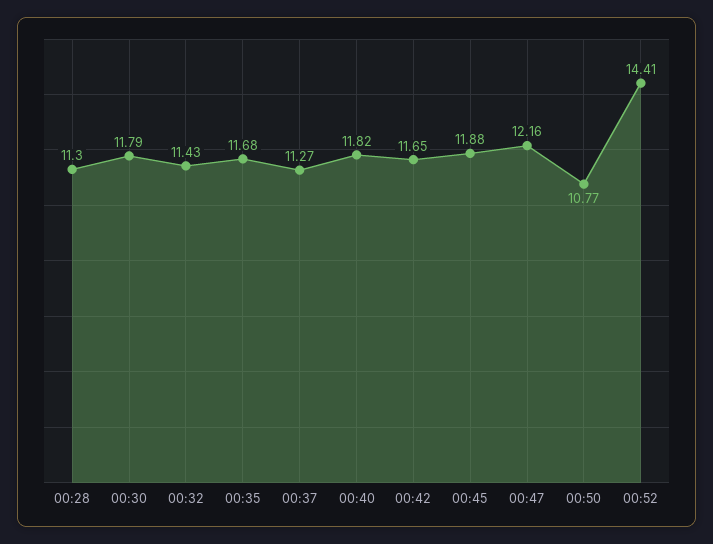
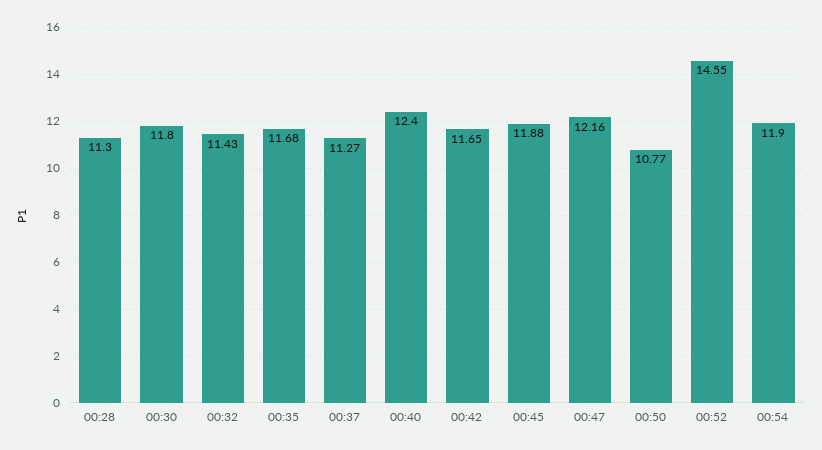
00:30: 11.79 -> 11.8
00:40: 11.82 -> 12.4
00:52: 14.41 -> 14.55
00:54: none -> 11.9

